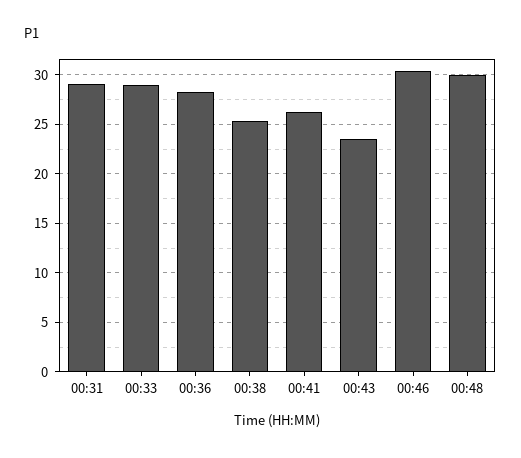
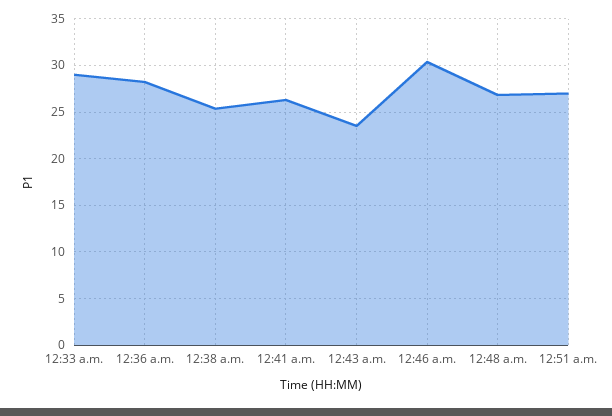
00:31: 29 -> none
00:48: 30 -> 27
12:51 a.m.: none -> 27

